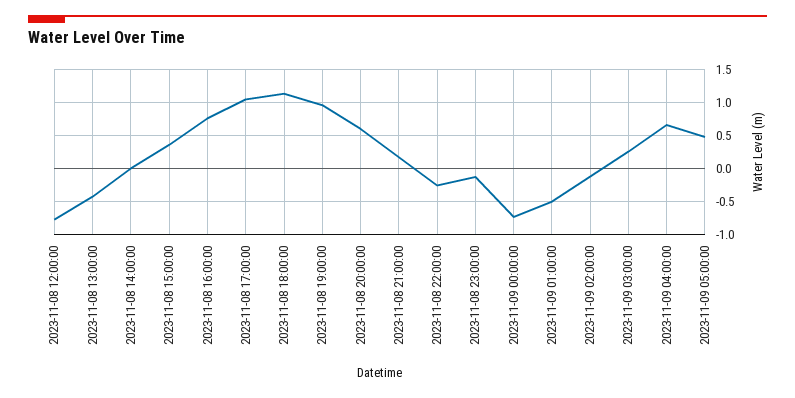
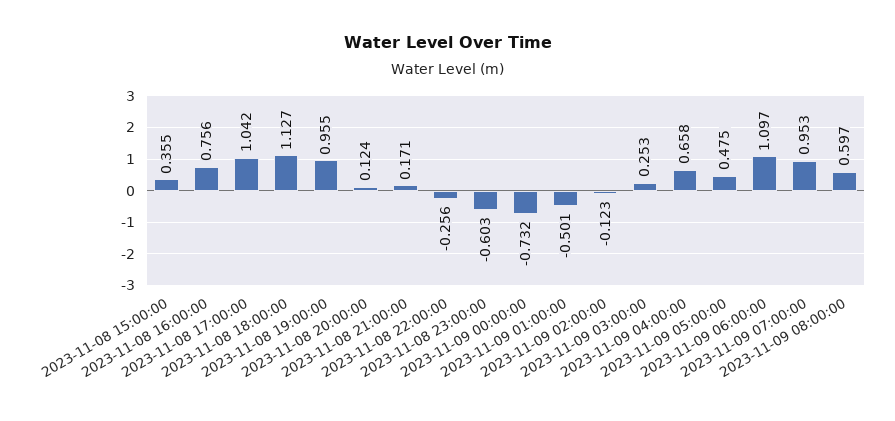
2023-11-08 12:00:00: -0.8 -> none
2023-11-08 13:00:00: -0.4 -> none
2023-11-08 14:00:00: 0 -> none
2023-11-08 20:00:00: 0.6 -> 0.124
2023-11-08 23:00:00: -0.1 -> -0.603
2023-11-09 06:00:00: none -> 1.097
2023-11-09 07:00:00: none -> 0.953
2023-11-09 08:00:00: none -> 0.597

